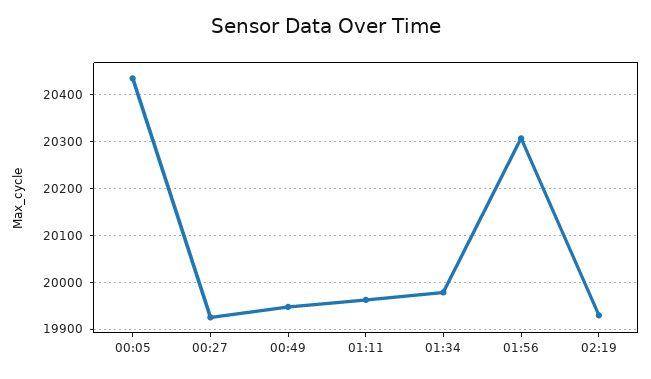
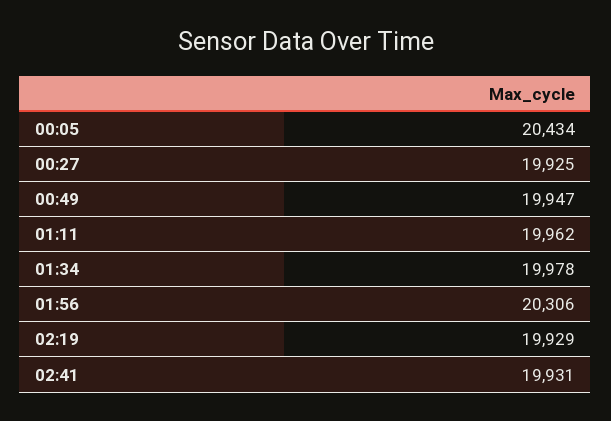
02:41: none -> 19931

